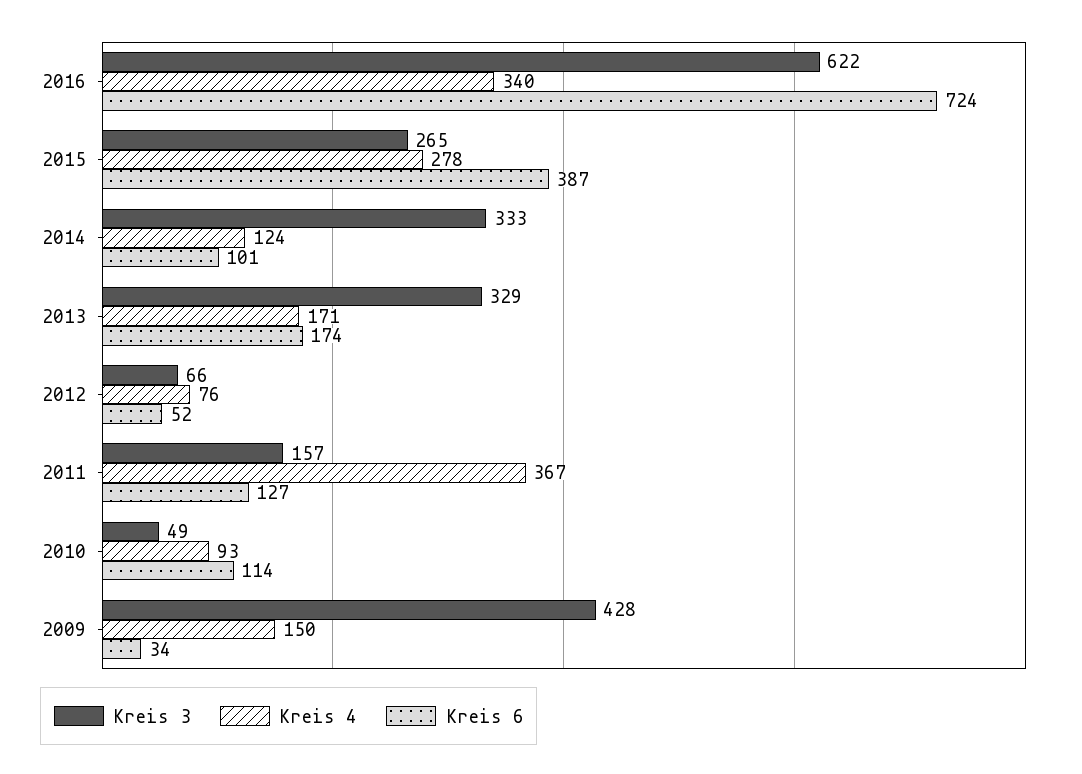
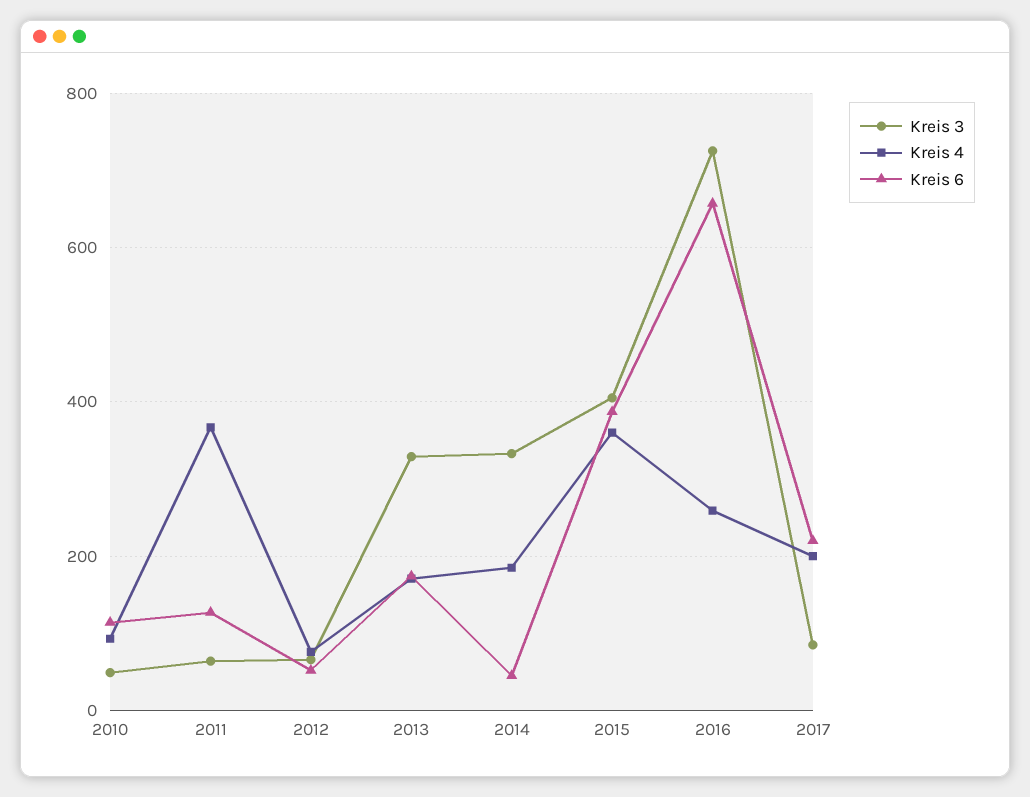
Kreis 3, 2016: 622 -> 720
Kreis 4, 2016: 340 -> 260
Kreis 6, 2016: 724 -> 660
Kreis 3, 2015: 265 -> 400
Kreis 4, 2015: 278 -> 360
Kreis 4, 2014: 124 -> 180
Kreis 6, 2014: 101 -> 40
Kreis 3, 2011: 157 -> 60
Kreis 3, 2009: 428 -> none
Kreis 4, 2009: 150 -> none
Kreis 6, 2009: 34 -> none
Kreis 3, 2017: none -> 80
Kreis 4, 2017: none -> 200
Kreis 6, 2017: none -> 220

